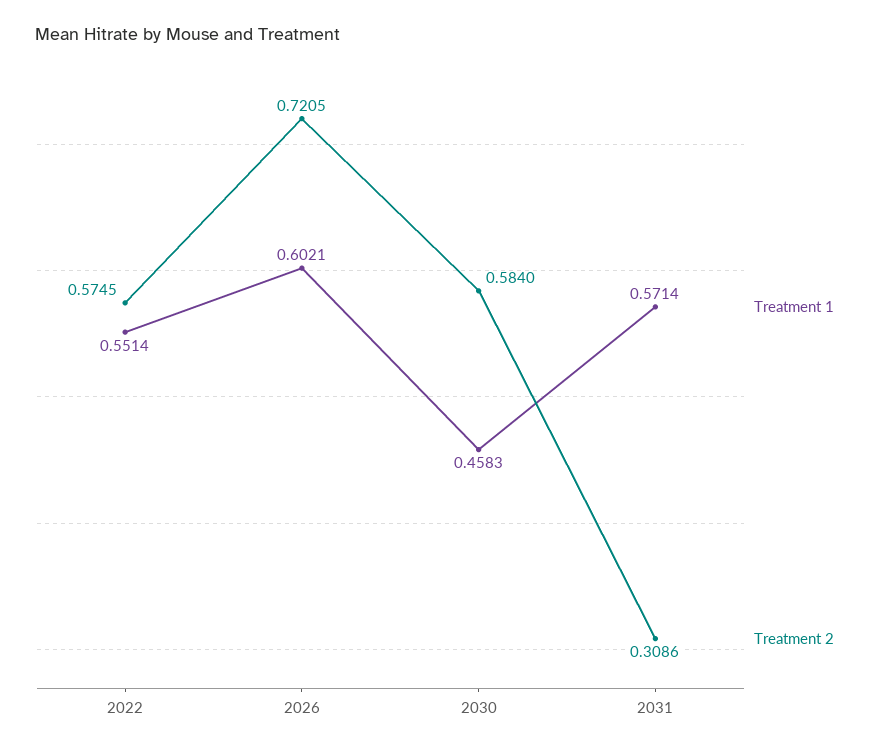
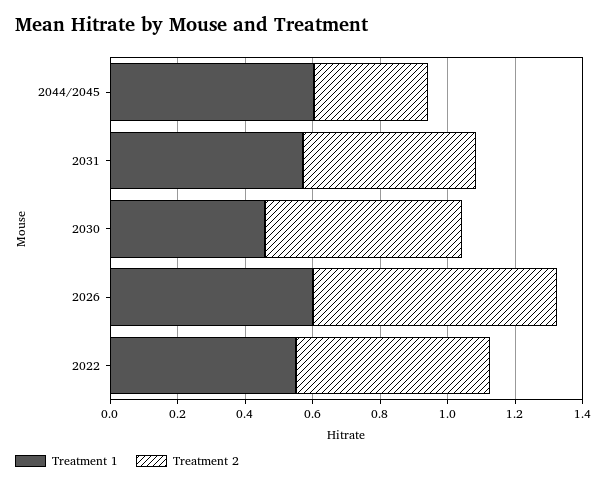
Treatment 2, 2031: 0.3086 -> 0.5
Treatment 1, 2044/2045: none -> 0.6
Treatment 2, 2044/2045: none -> 0.35

